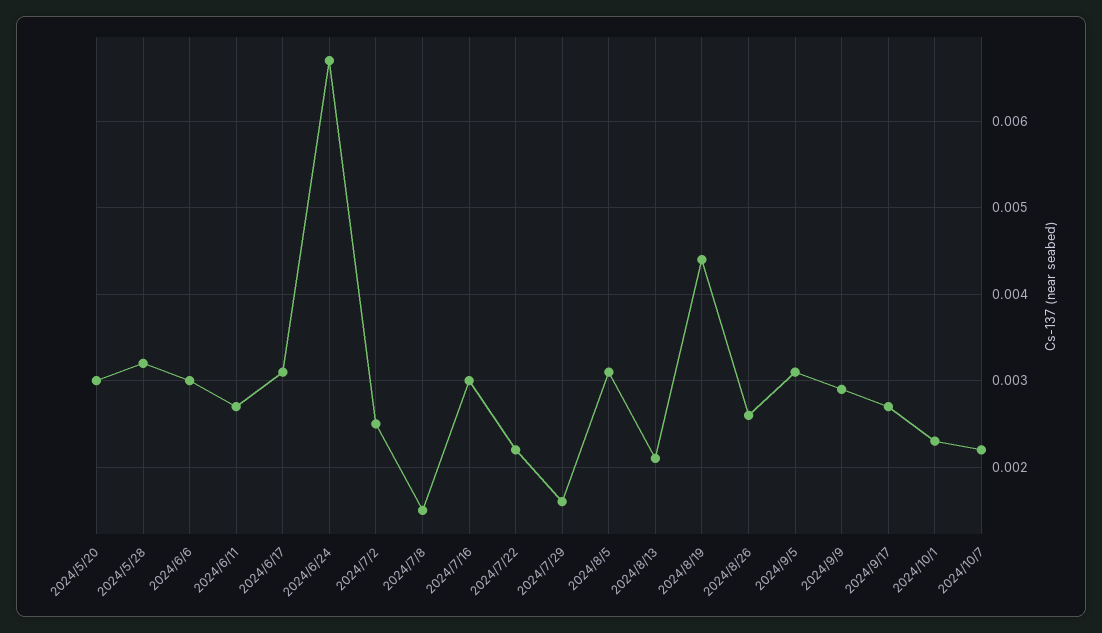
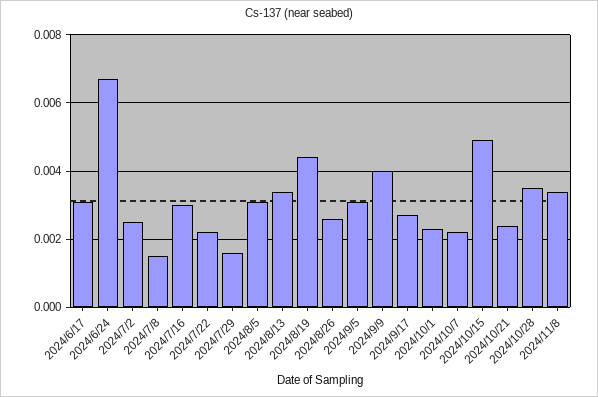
2024/5/20: 0.003 -> none
2024/5/28: 0.0032 -> none
2024/6/6: 0.003 -> none
2024/6/11: 0.0027 -> none
2024/8/13: 0.0021 -> 0.0035
2024/9/9: 0.0029 -> 0.004
2024/10/15: none -> 0.005
2024/10/21: none -> 0.0025
2024/10/28: none -> 0.0035
2024/11/8: none -> 0.0035

